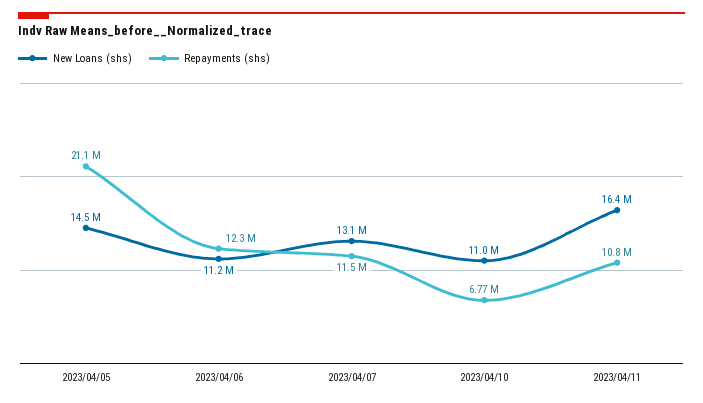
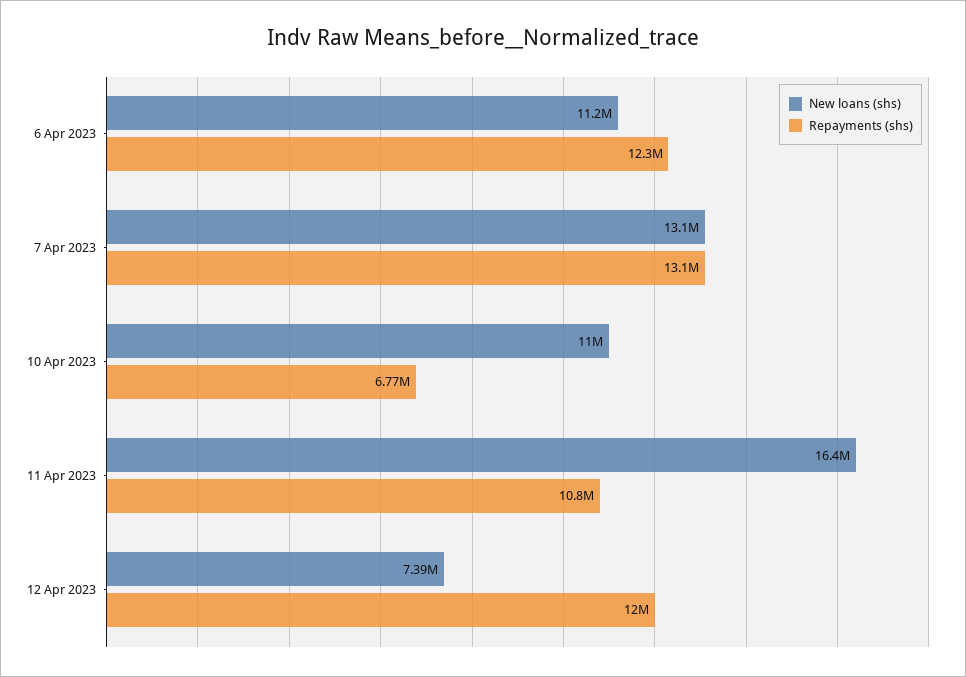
New Loans (shs), 2023/04/05: 14500000 -> none
Repayments (shs), 2023/04/05: 21100000 -> none
Repayments (shs), 2023/04/07: 11500000 -> 13100000
New Loans (shs), 12 Apr 2023: none -> 7390000
Repayments (shs), 12 Apr 2023: none -> 12000000

